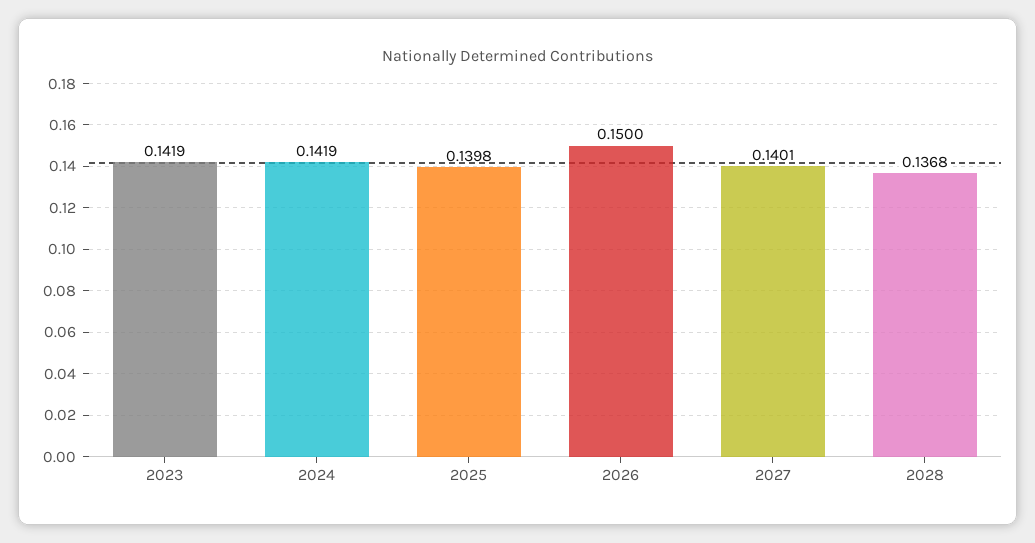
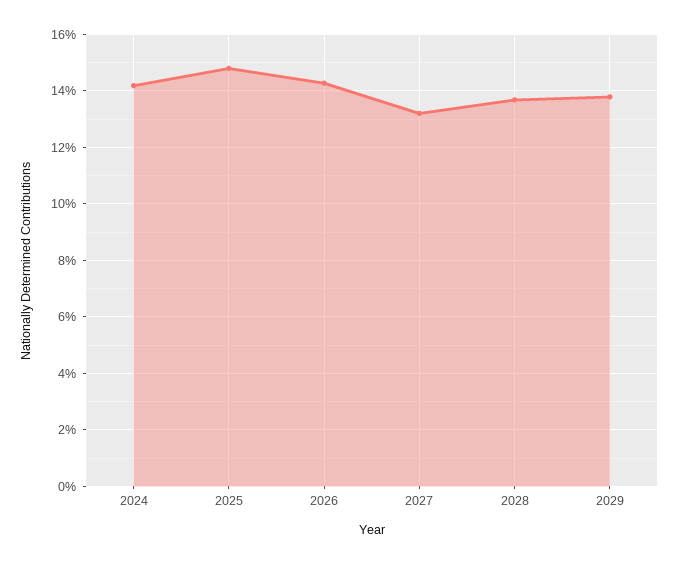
2023: 0.1419 -> none
2025: 0.1398 -> 0.1475
2026: 0.15 -> 0.1425
2027: 0.1401 -> 0.1325
2029: none -> 0.1375

